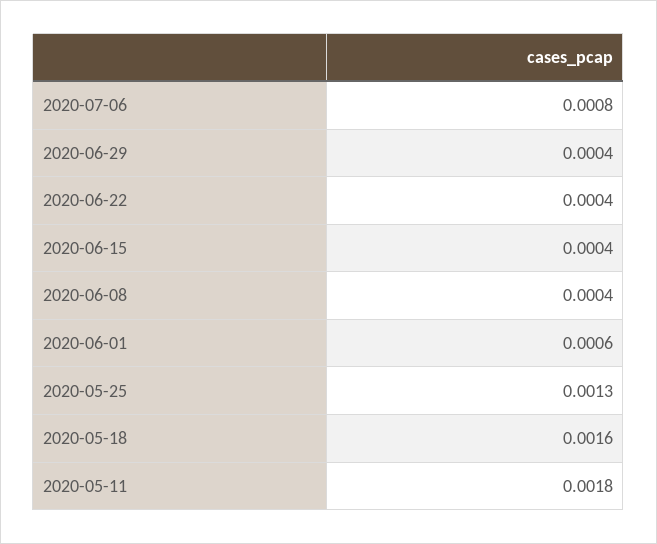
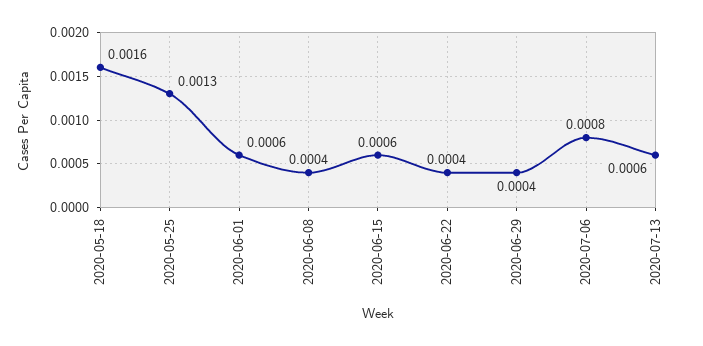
2020-06-15: 0.0004 -> 0.0006
2020-05-11: 0.0018 -> none
2020-07-13: none -> 0.0006

